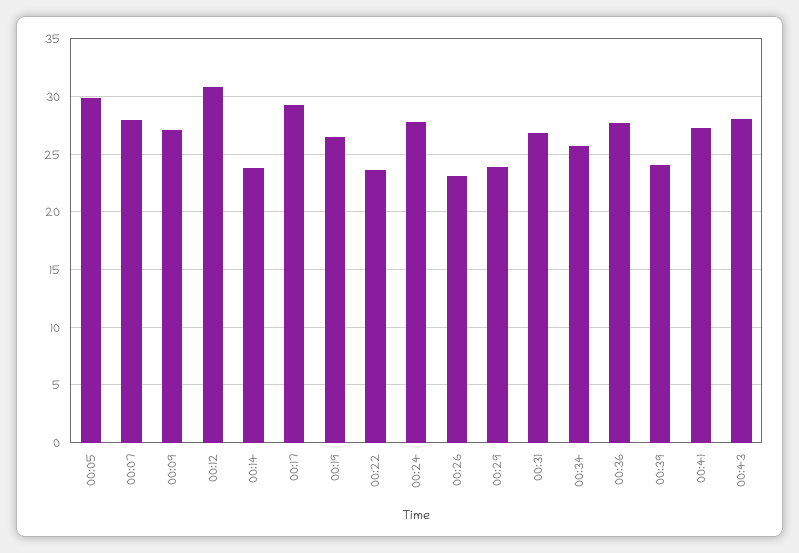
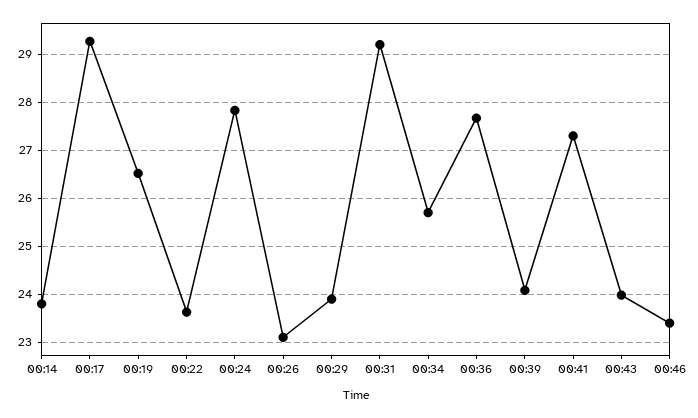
00:05: 30 -> none
00:07: 28 -> none
00:09: 27 -> none
00:12: 31 -> none
00:31: 27 -> 29.2
00:43: 28 -> 24
00:46: none -> 23.4

